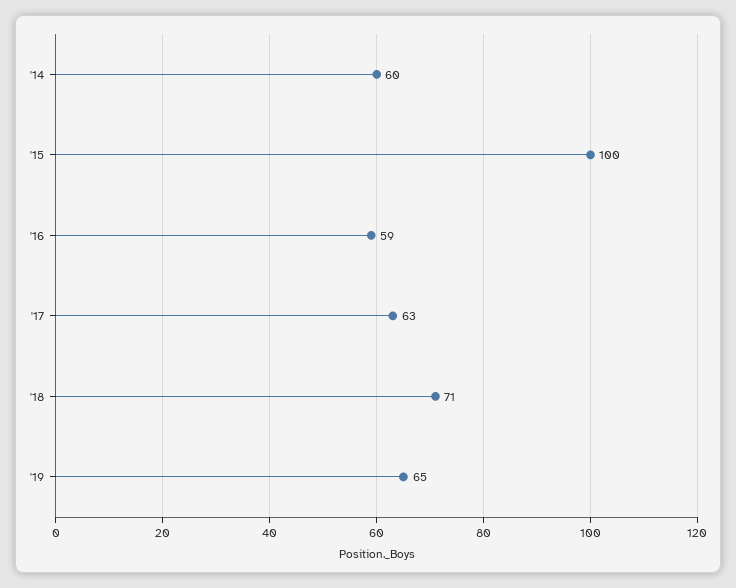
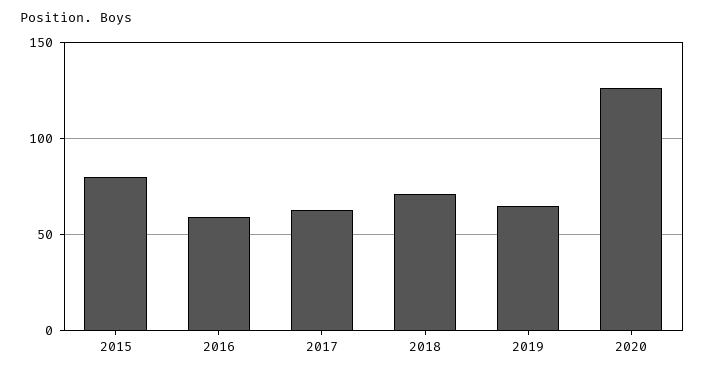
'14: 60 -> none
'15: 100 -> 80
2020: none -> 125

